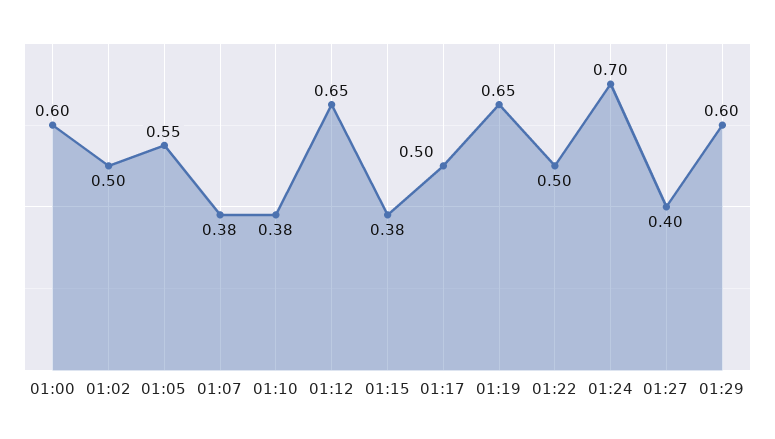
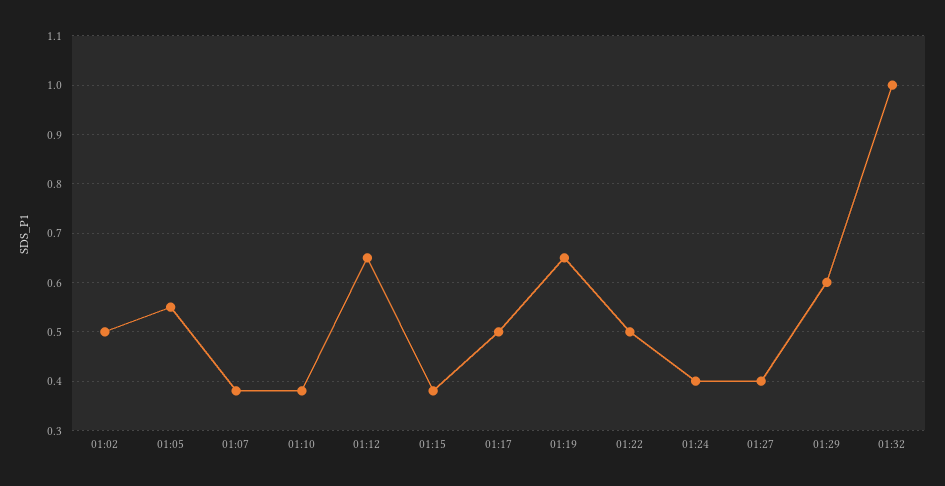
01:00: 0.6 -> none
01:24: 0.7 -> 0.4
01:32: none -> 1

